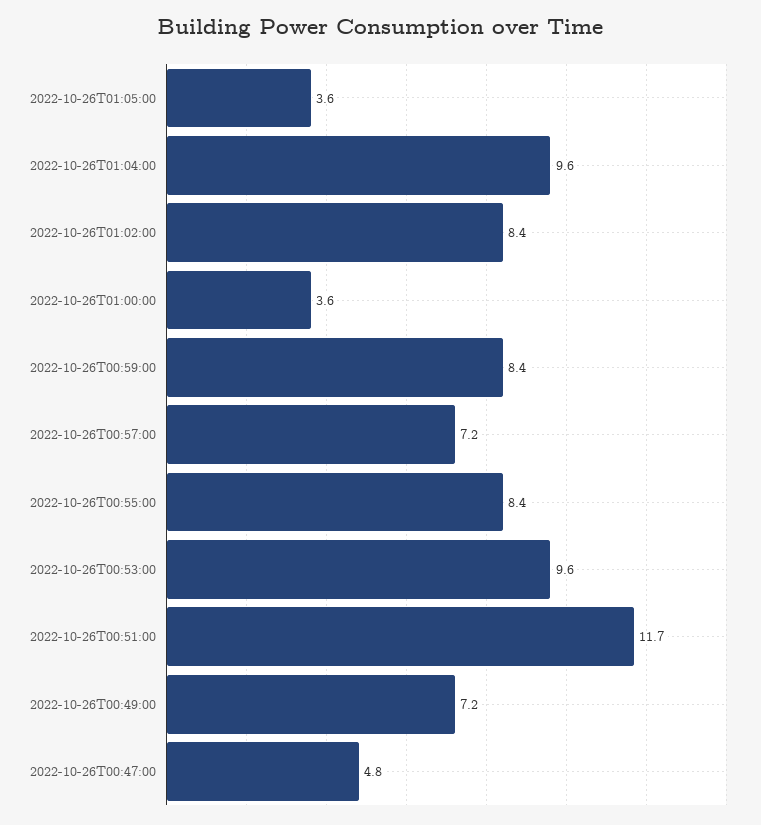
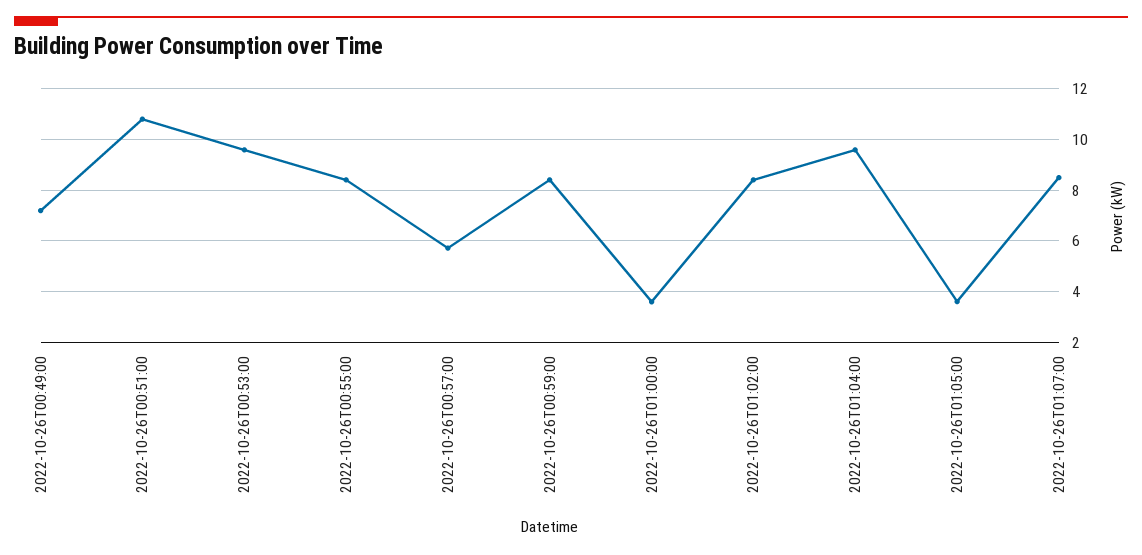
2022-10-26T00:57:00: 7.2 -> 5.75
2022-10-26T00:51:00: 11.7 -> 10.75
2022-10-26T00:47:00: 4.8 -> none
2022-10-26T01:07:00: none -> 8.5

